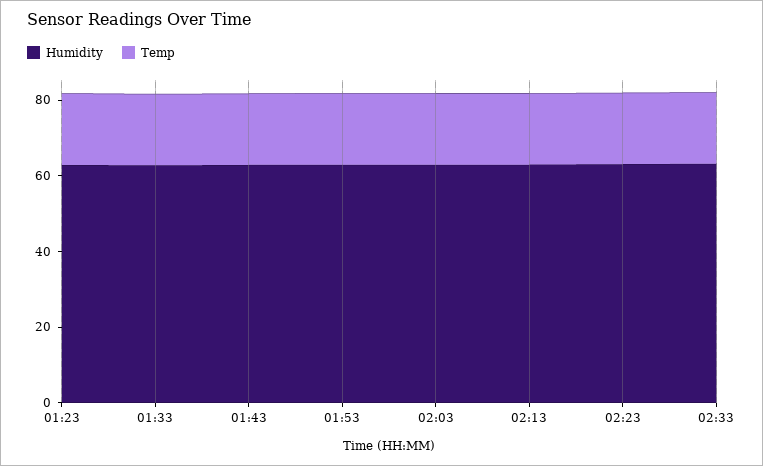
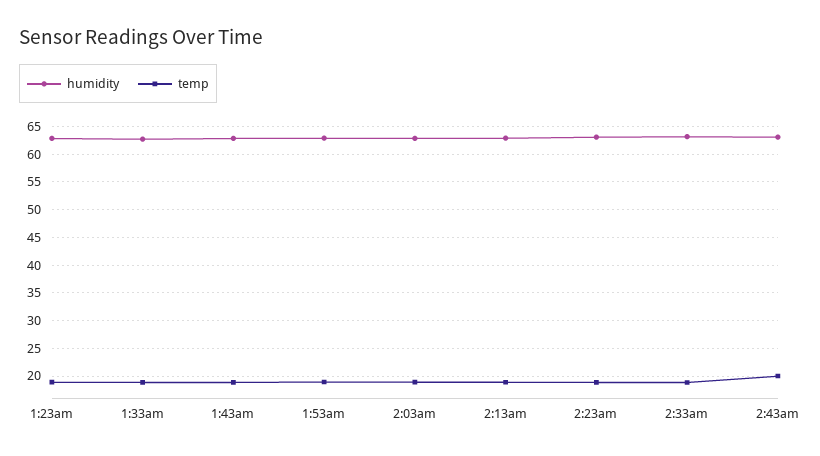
Humidity, 2:43am: none -> 62.5
Temp, 2:43am: none -> 20

